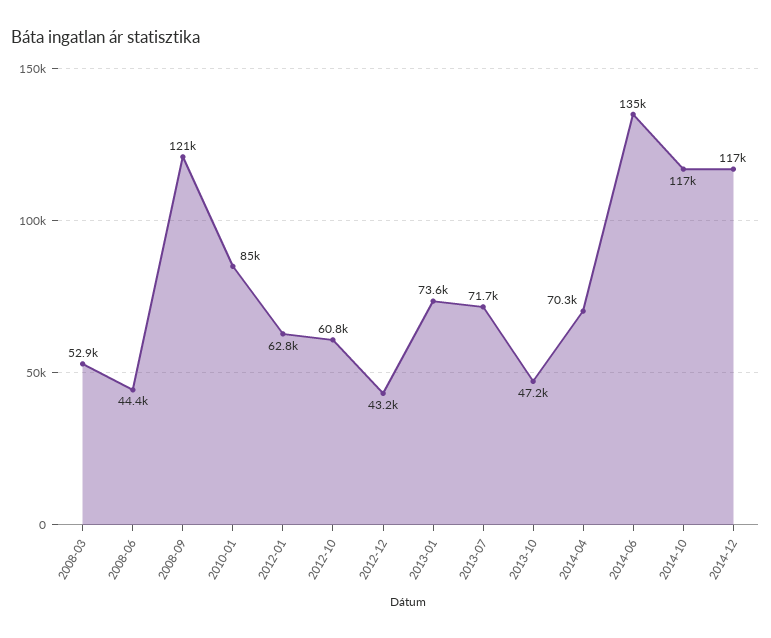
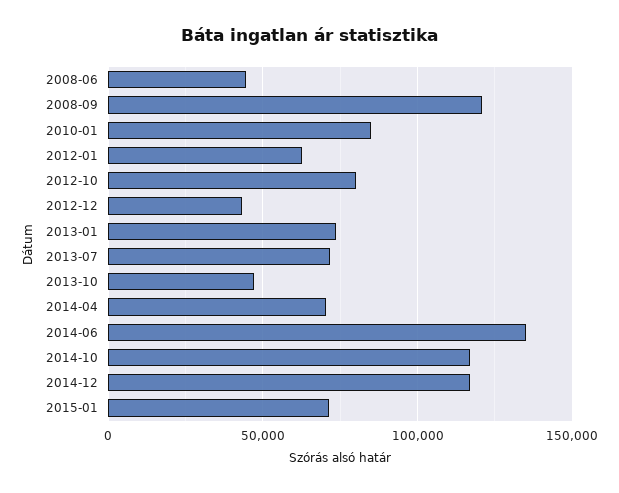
2008-03: 52900 -> none
2012-10: 60800 -> 80000
2015-01: none -> 70000

